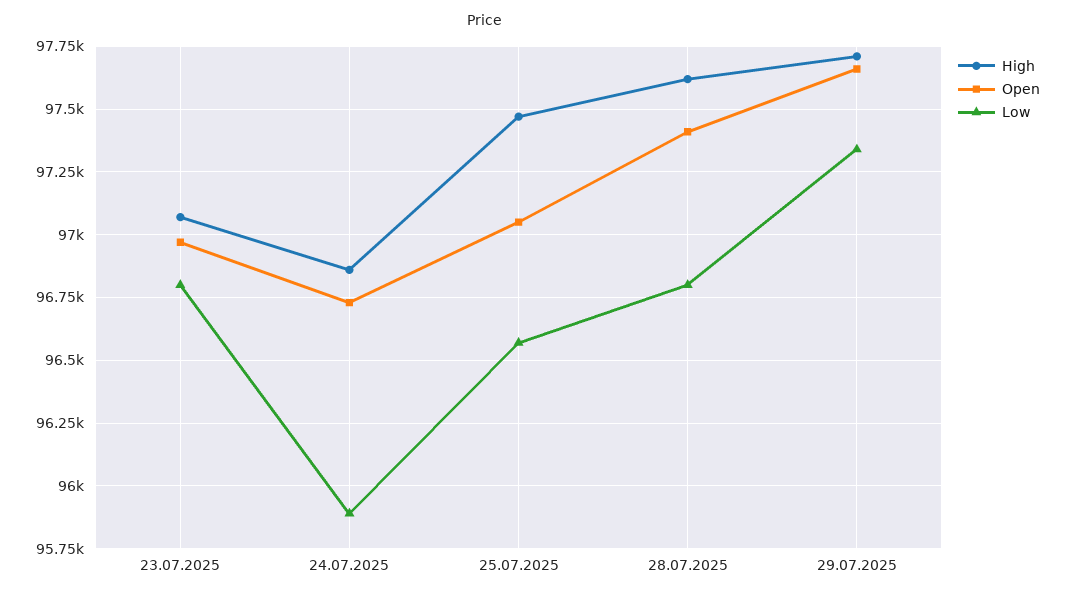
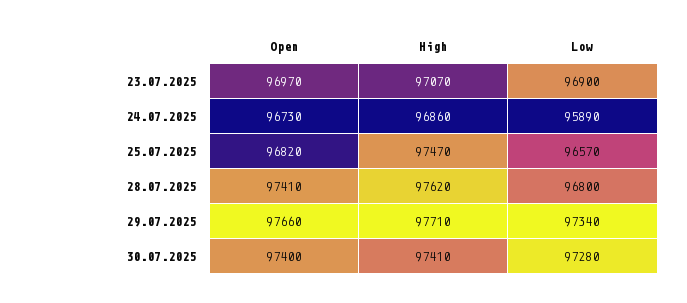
Low, 23.07.2025: 96800 -> 96900
Open, 25.07.2025: 97050 -> 96820
Open, 30.07.2025: none -> 97400
High, 30.07.2025: none -> 97410
Low, 30.07.2025: none -> 97280

